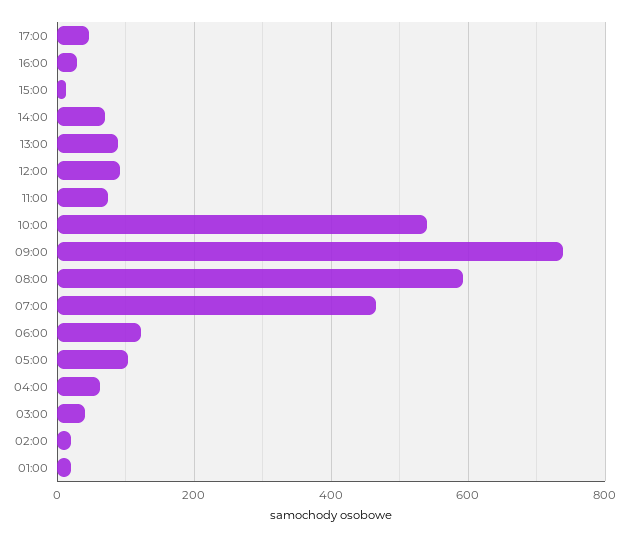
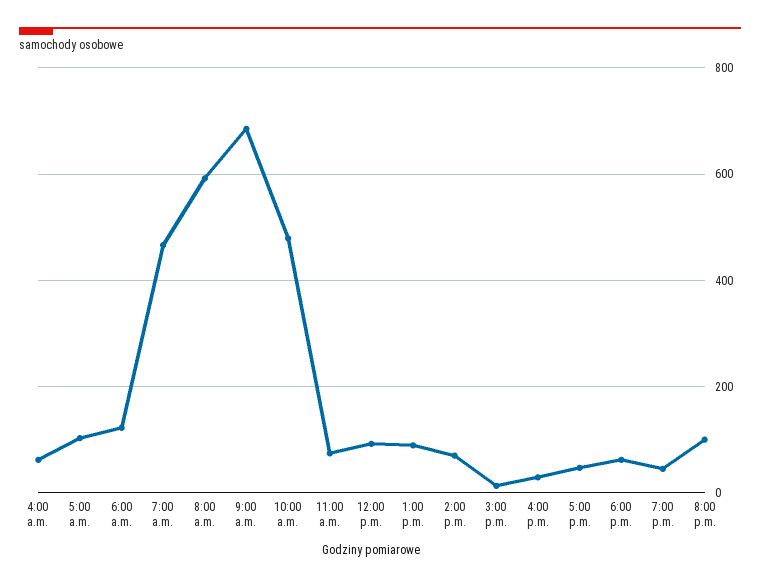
10:00: 540 -> 480
09:00: 740 -> 680
03:00: 40 -> none
02:00: 20 -> none
01:00: 20 -> none
6:00 p.m.: none -> 60
7:00 p.m.: none -> 40
8:00 p.m.: none -> 100

